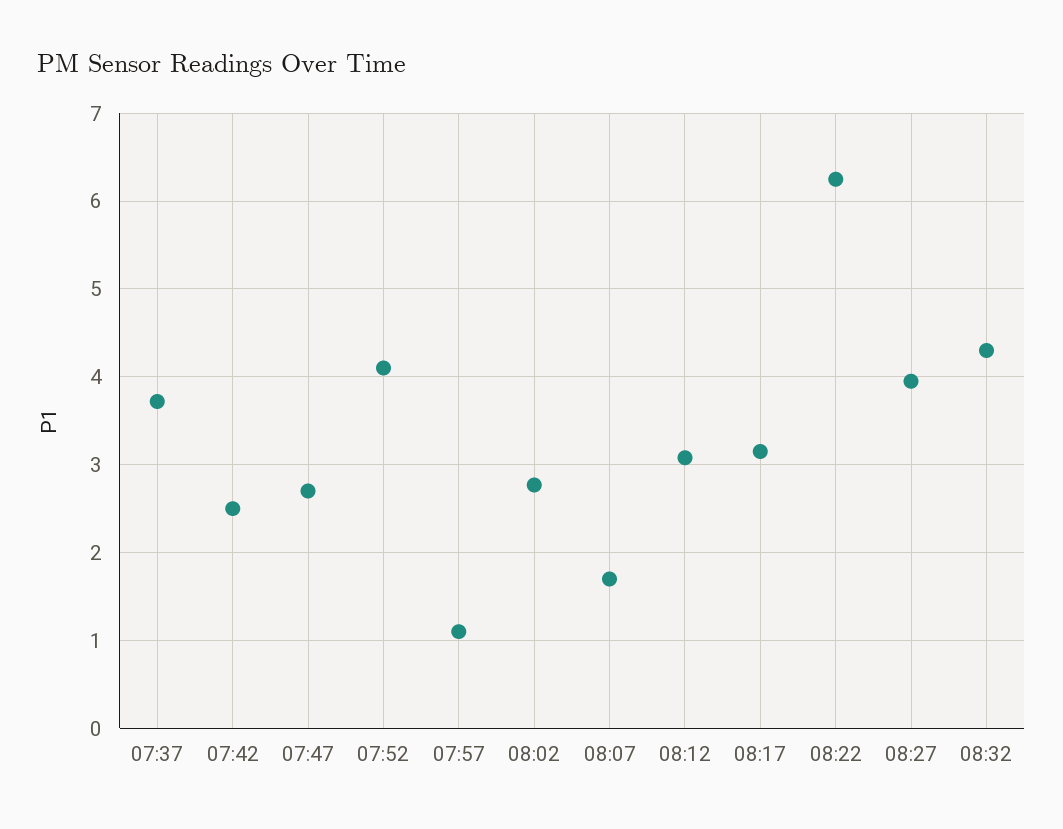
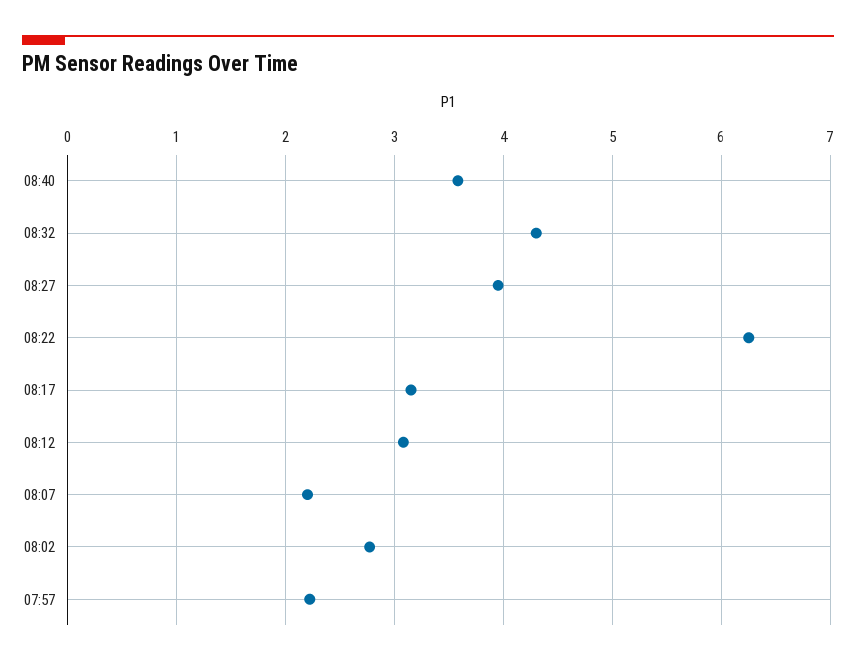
07:37: 3.7 -> none
07:42: 2.5 -> none
07:47: 2.7 -> none
07:52: 4.1 -> none
07:57: 1.1 -> 2.2
08:07: 1.7 -> 2.2
08:40: none -> 3.6

